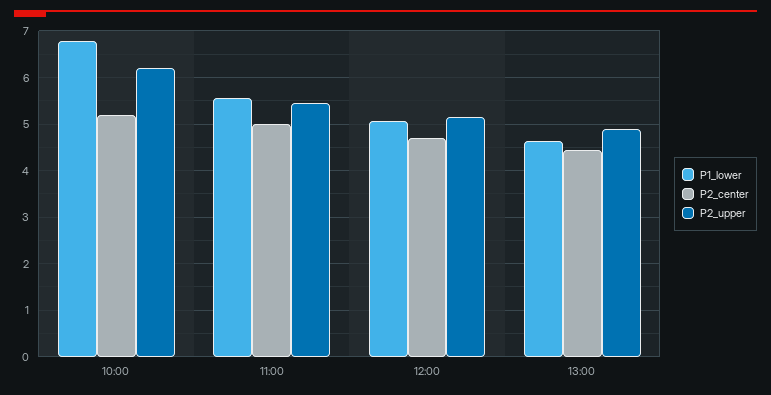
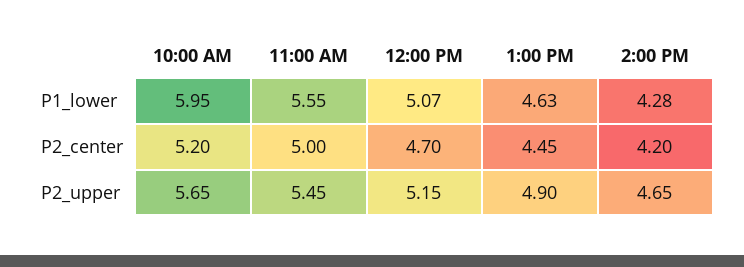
P1_lower, 10:00: 6.8 -> 5.95
P2_upper, 10:00: 6.2 -> 5.65
P1_lower, 2:00 PM: none -> 4.28
P2_center, 2:00 PM: none -> 4.2
P2_upper, 2:00 PM: none -> 4.65

